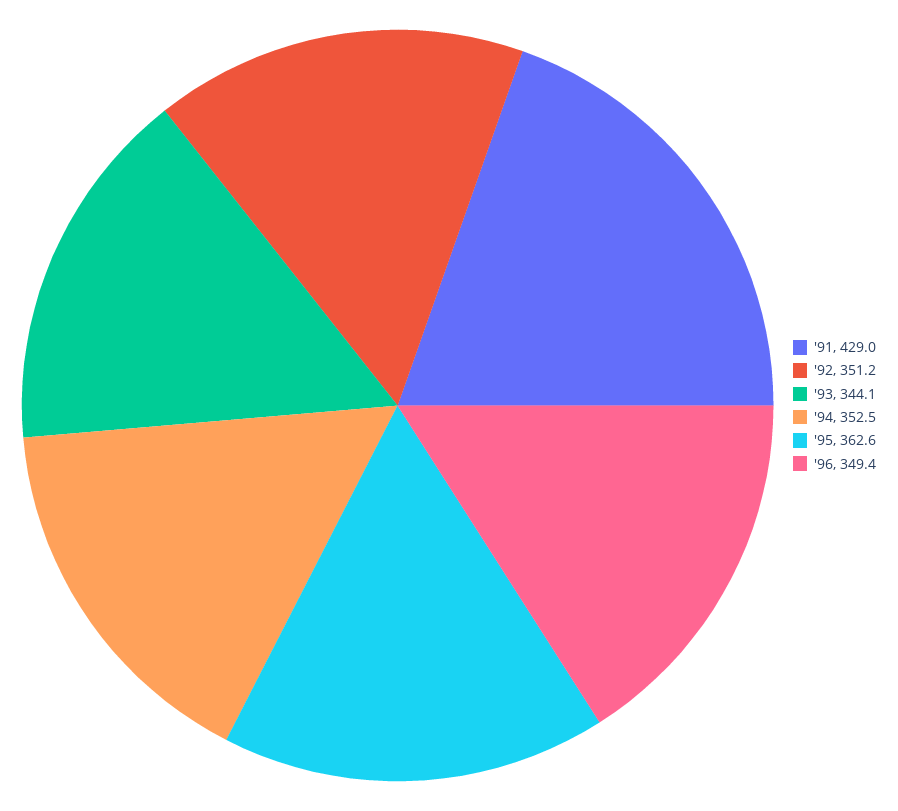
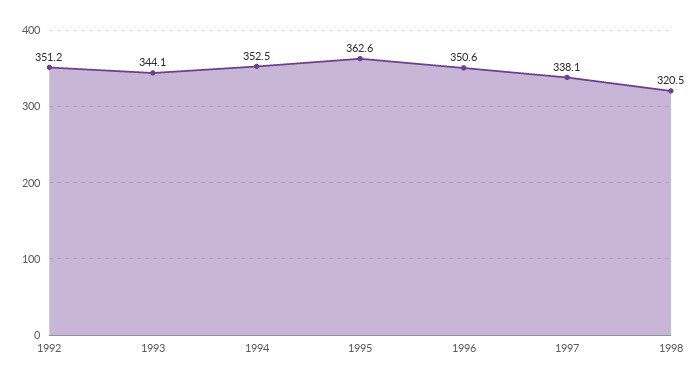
'91: 429 -> none
'96: 349.4 -> 350.6
1997: none -> 338.1
1998: none -> 320.5

